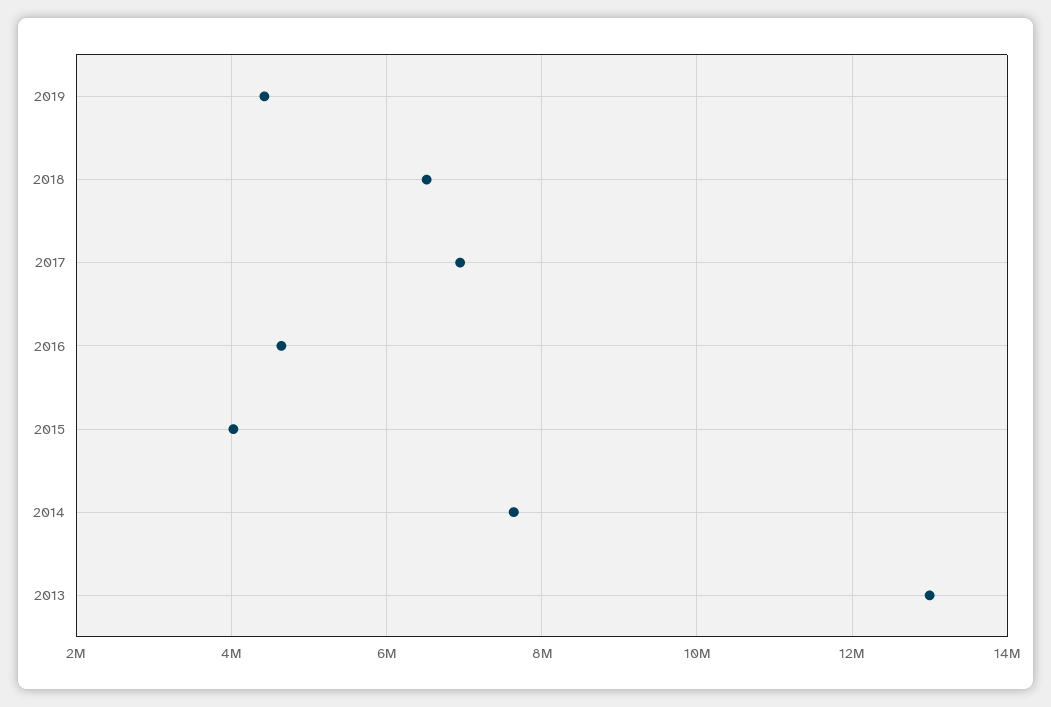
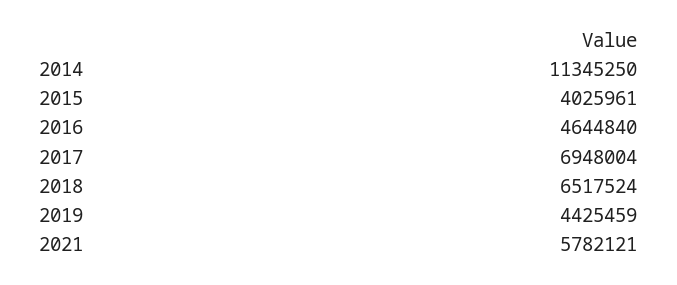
2014: 7600000 -> 11345250
2013: 13000000 -> none
2021: none -> 5782121

